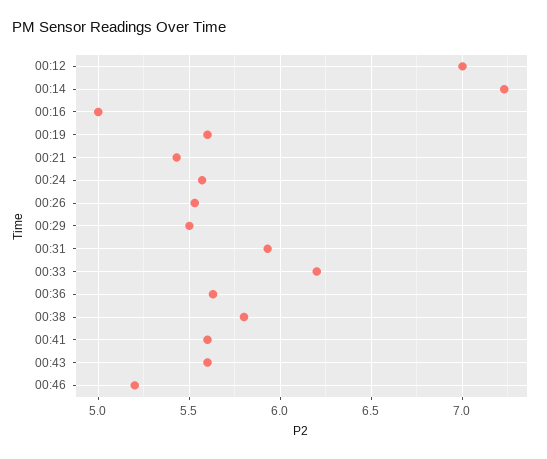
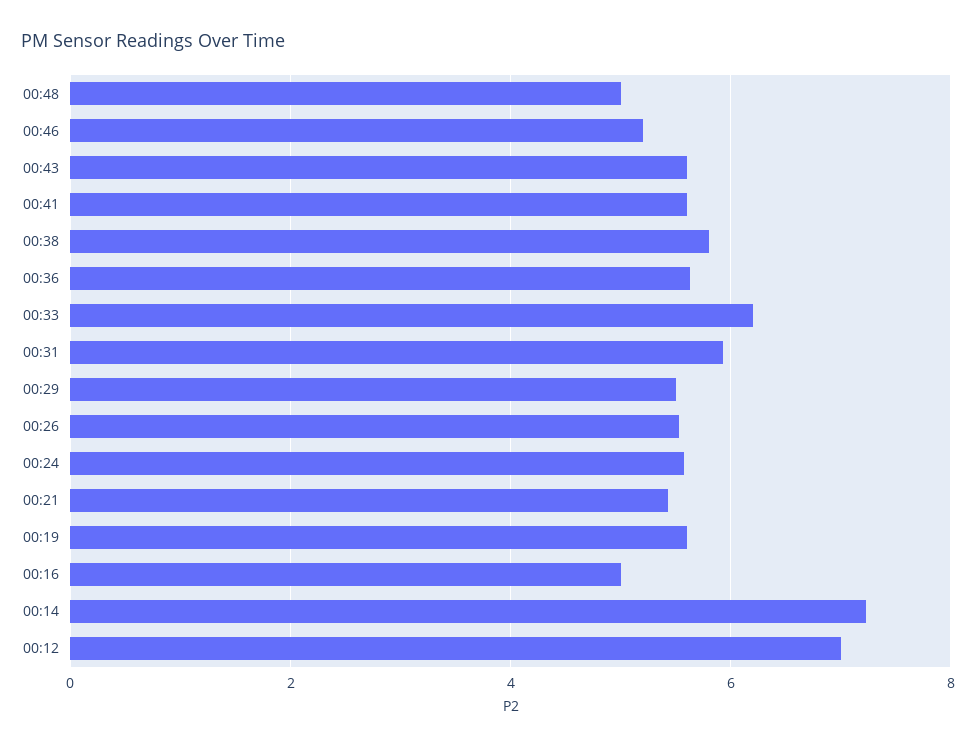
00:48: none -> 5

